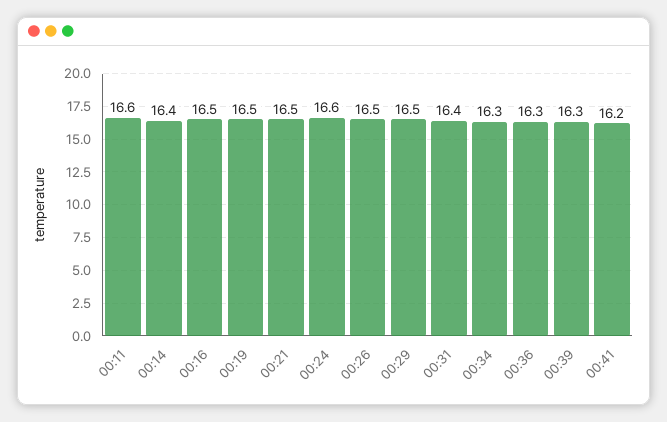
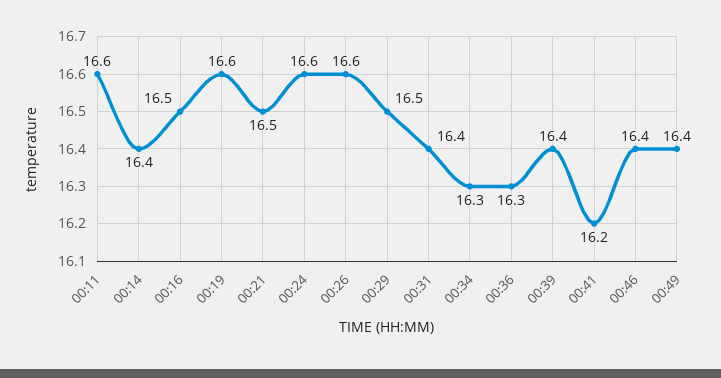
00:19: 16.5 -> 16.6
00:26: 16.5 -> 16.6
00:39: 16.3 -> 16.4
00:46: none -> 16.4
00:49: none -> 16.4

